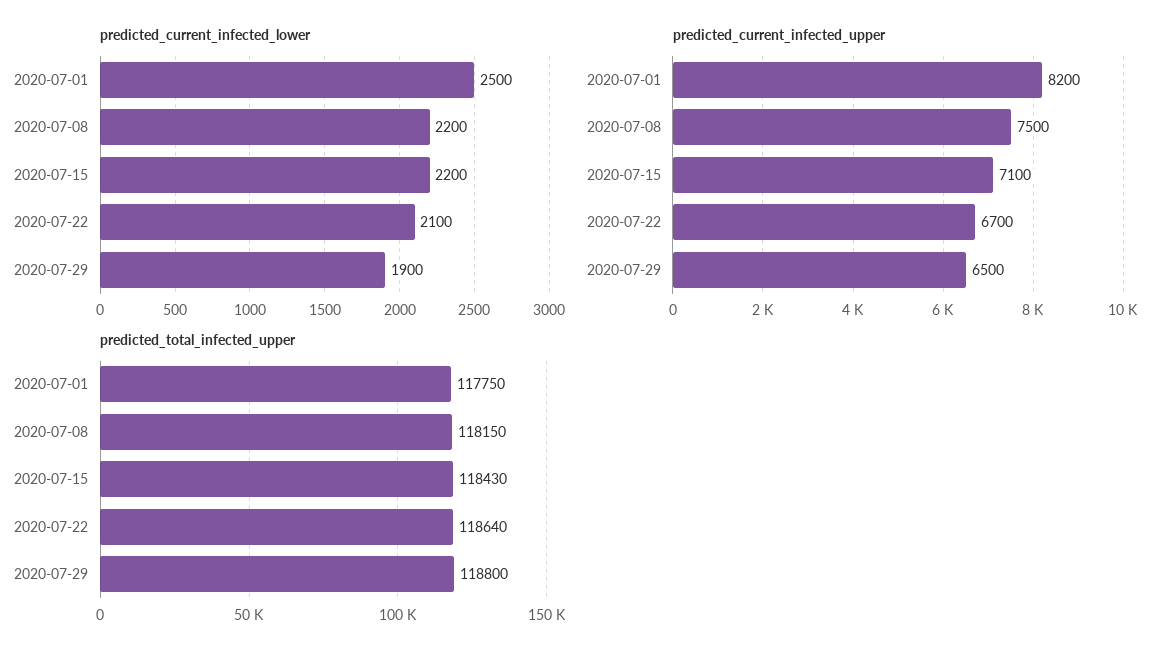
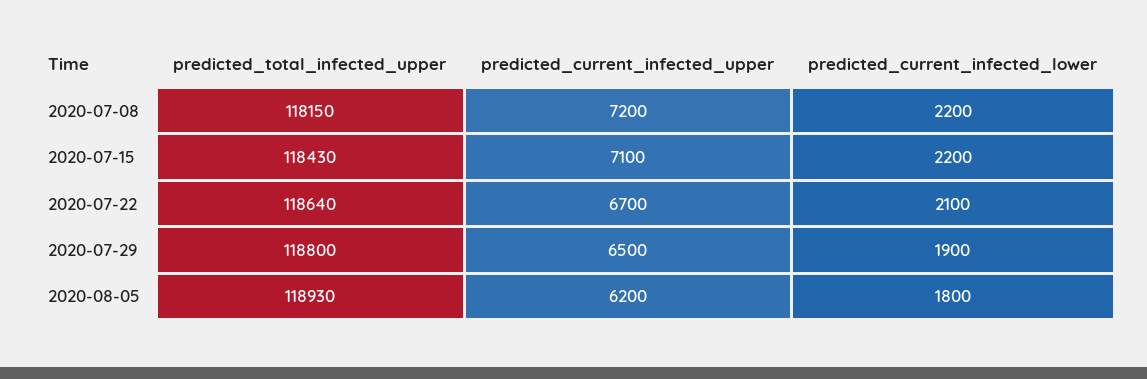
predicted_current_infected_lower, 2020-07-01: 2500 -> none
predicted_current_infected_upper, 2020-07-01: 8200 -> none
predicted_current_infected_upper, 2020-07-08: 7500 -> 7200
predicted_total_infected_upper, 2020-07-01: 117750 -> none
predicted_total_infected_upper, 2020-08-05: none -> 118930
predicted_current_infected_upper, 2020-08-05: none -> 6200
predicted_current_infected_lower, 2020-08-05: none -> 1800

